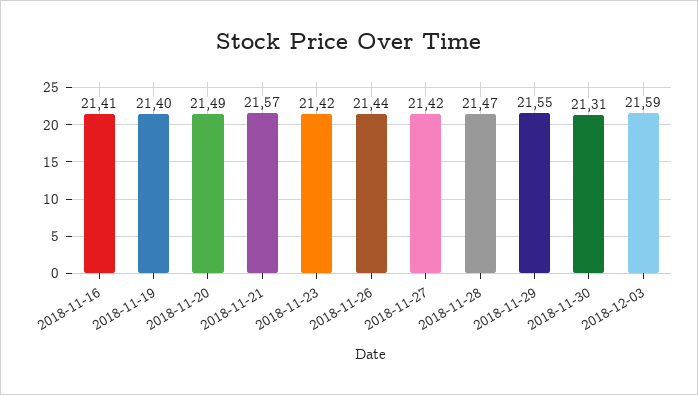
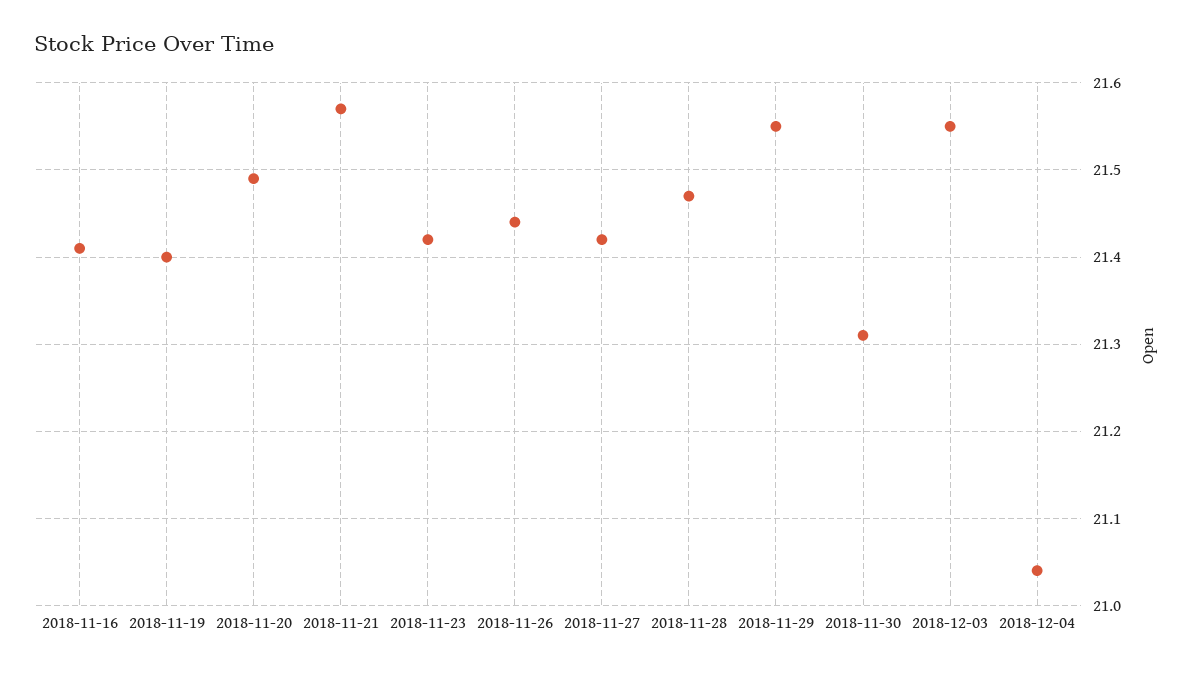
2018-12-03: 21.59 -> 21.55
2018-12-04: none -> 21.04

